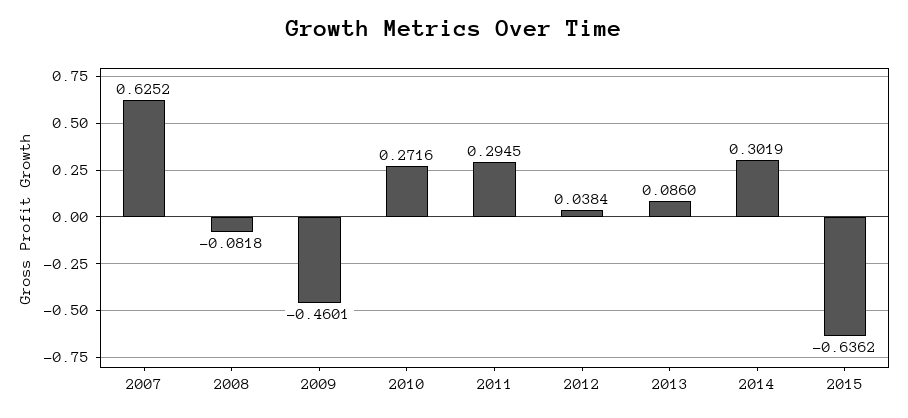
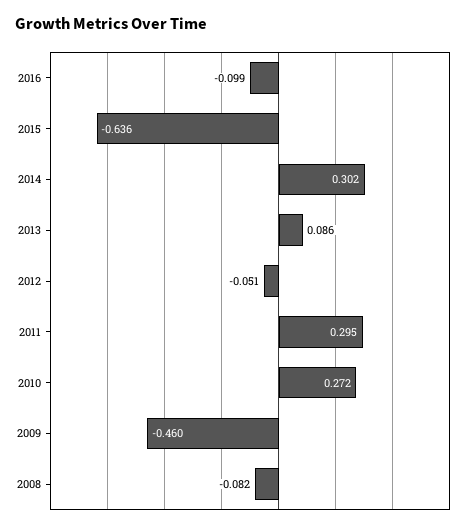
2007: 0.6252 -> none
2012: 0.0384 -> -0.051
2016: none -> -0.099

